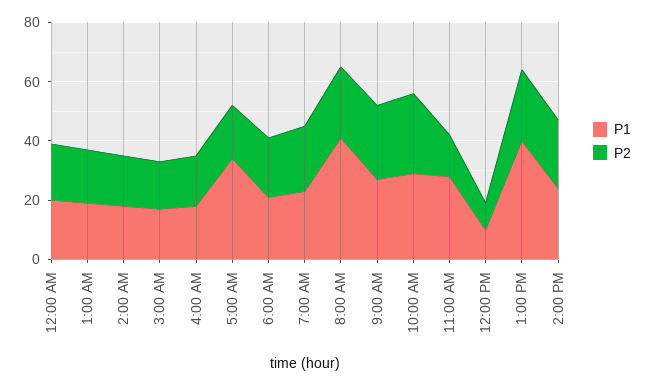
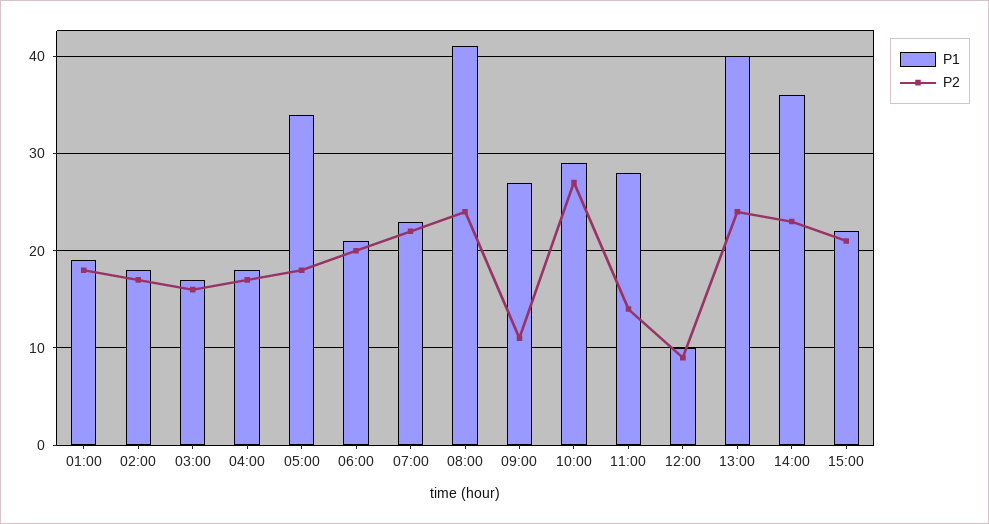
P1, 12:00 AM: 20 -> none
P2, 12:00 AM: 20 -> none
P2, 9:00 AM: 25 -> 11
P1, 2:00 PM: 25 -> 36
P1, 15:00: none -> 22
P2, 15:00: none -> 21

